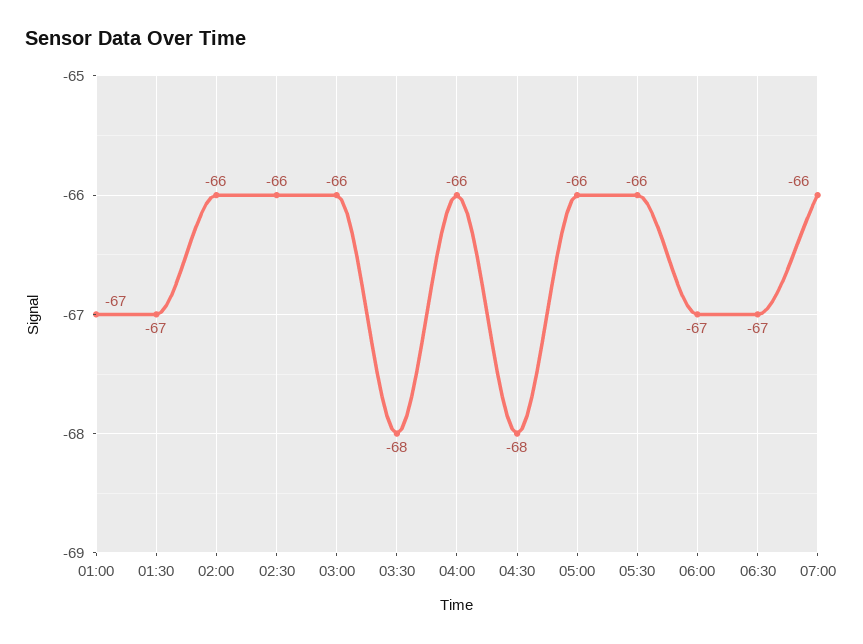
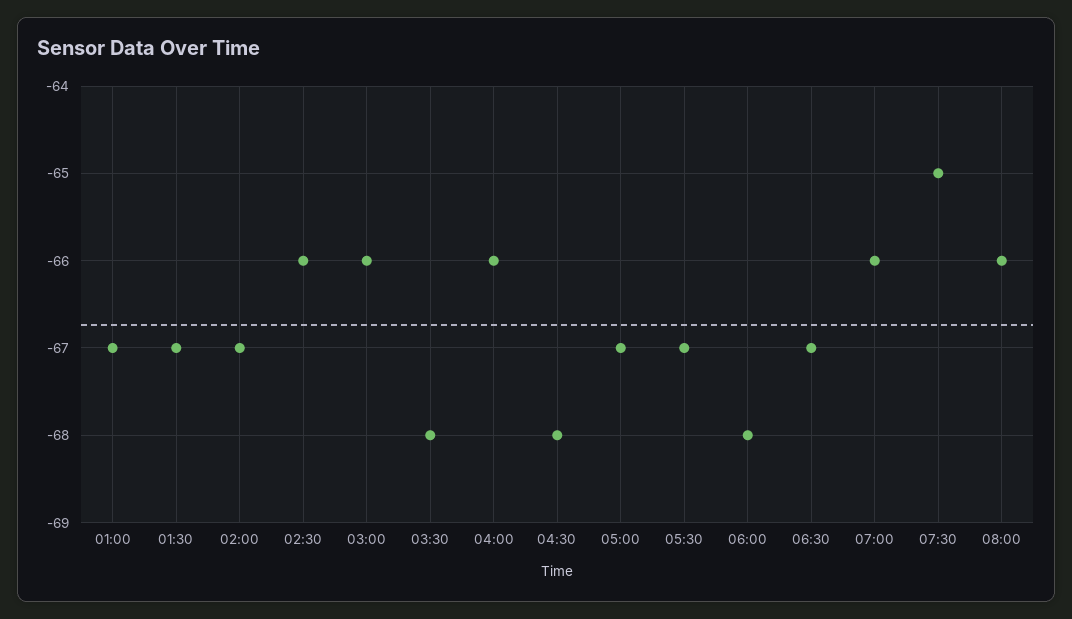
02:00: -66 -> -67
05:00: -66 -> -67
05:30: -66 -> -67
06:00: -67 -> -68
07:30: none -> -65
08:00: none -> -66

